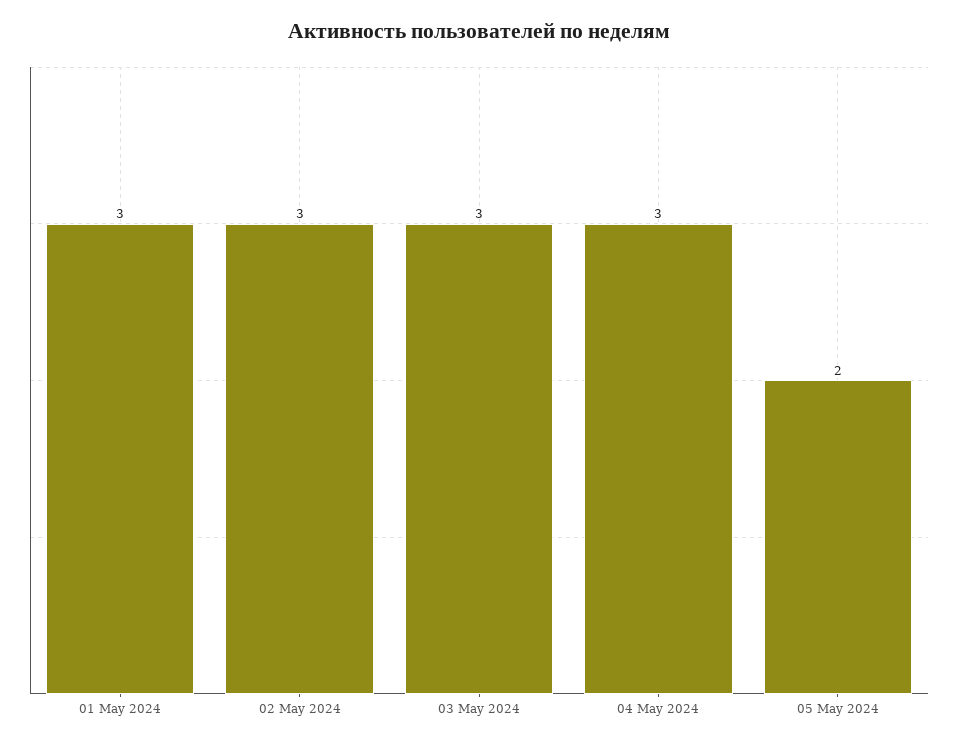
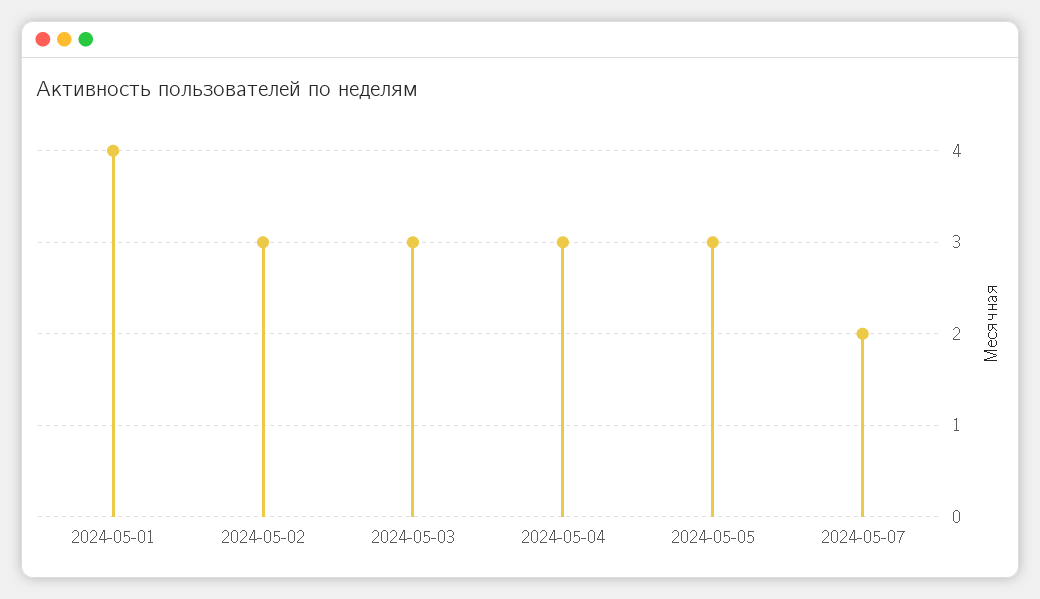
01 May 2024: 3 -> 4
05 May 2024: 2 -> 3
2024-05-07: none -> 2

